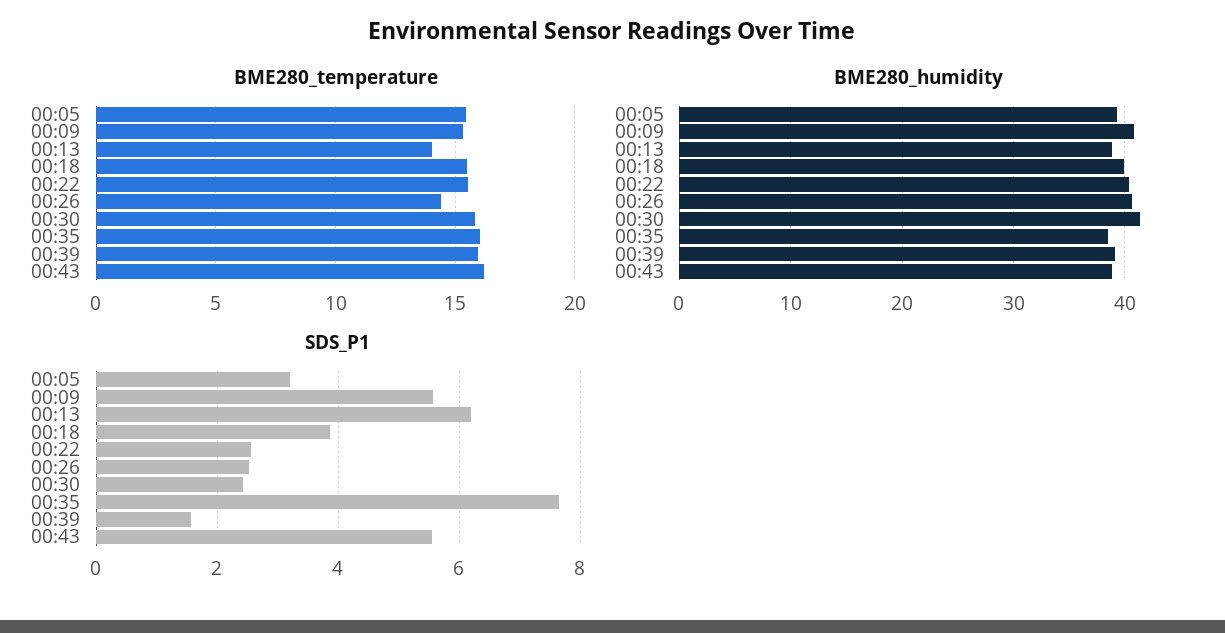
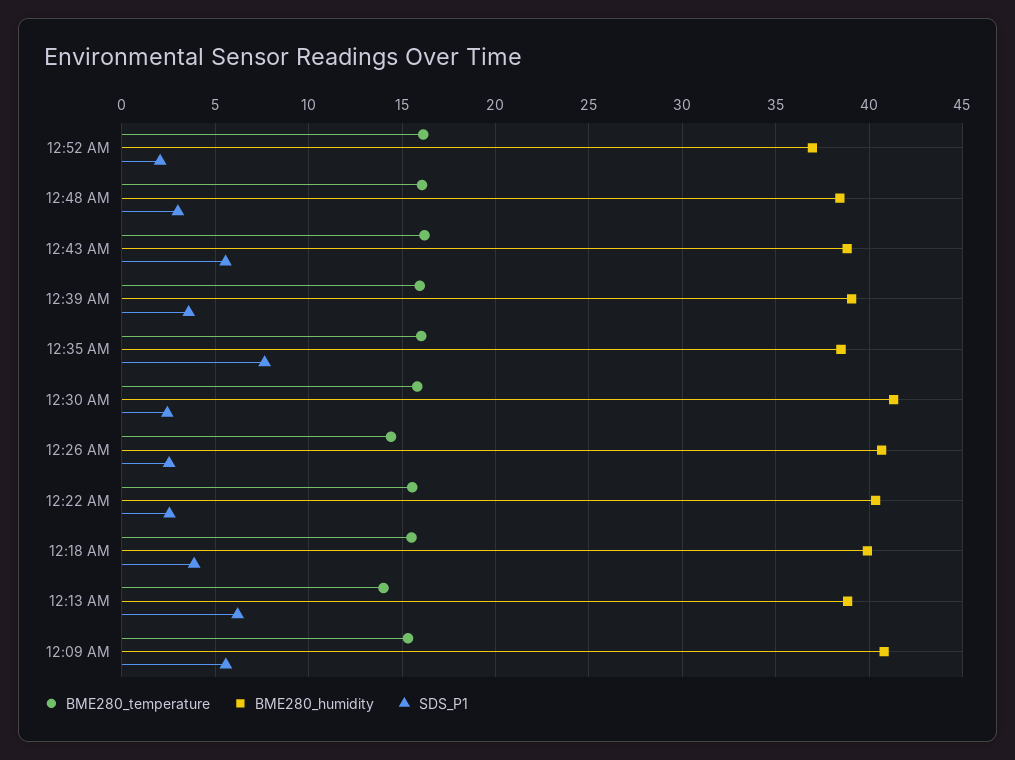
BME280_temperature, 00:05: 15.5 -> none
BME280_humidity, 00:05: 39 -> none
SDS_P1, 00:05: 3.2 -> none
SDS_P1, 00:39: 1.6 -> 3.5
BME280_temperature, 12:52 AM: none -> 16
BME280_humidity, 12:52 AM: none -> 37
SDS_P1, 12:52 AM: none -> 2
BME280_temperature, 12:48 AM: none -> 16
BME280_humidity, 12:48 AM: none -> 38.5
SDS_P1, 12:48 AM: none -> 3

